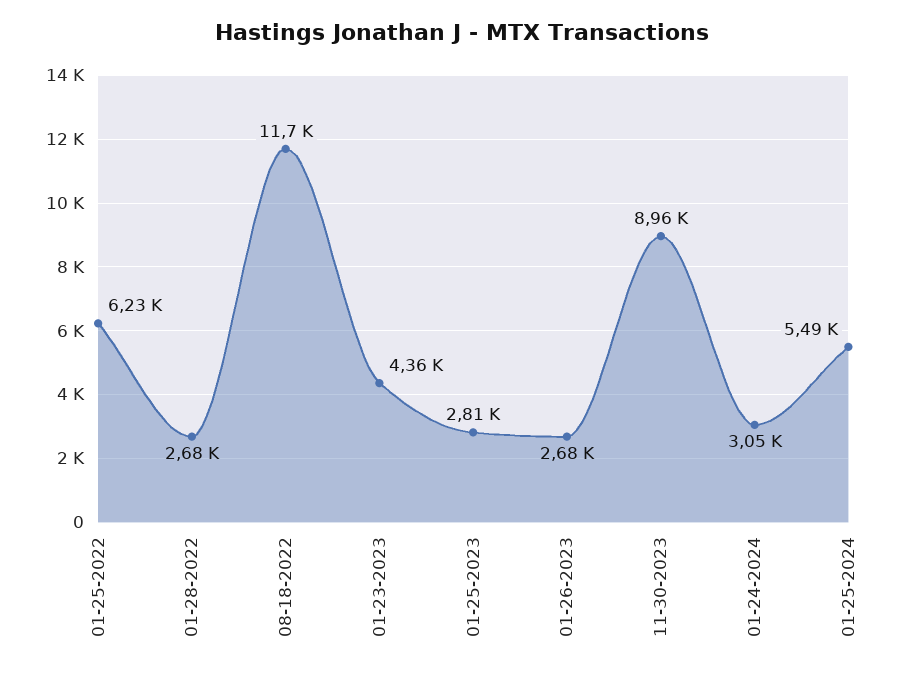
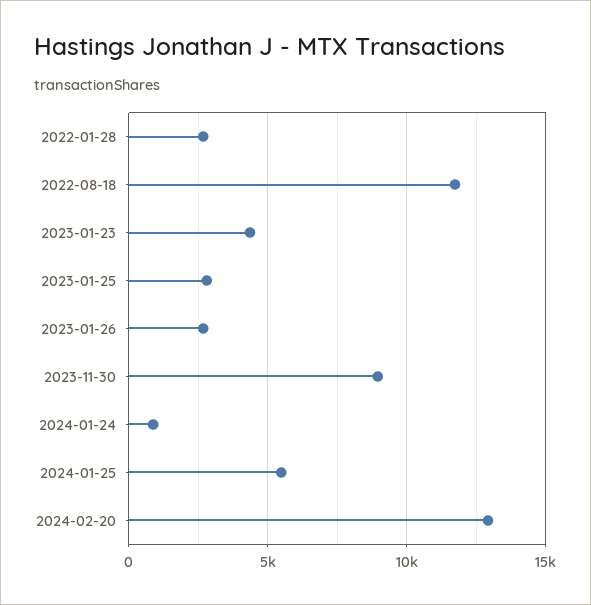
01-25-2022: 6230 -> none
01-24-2024: 3050 -> 1000
2024-02-20: none -> 13000

